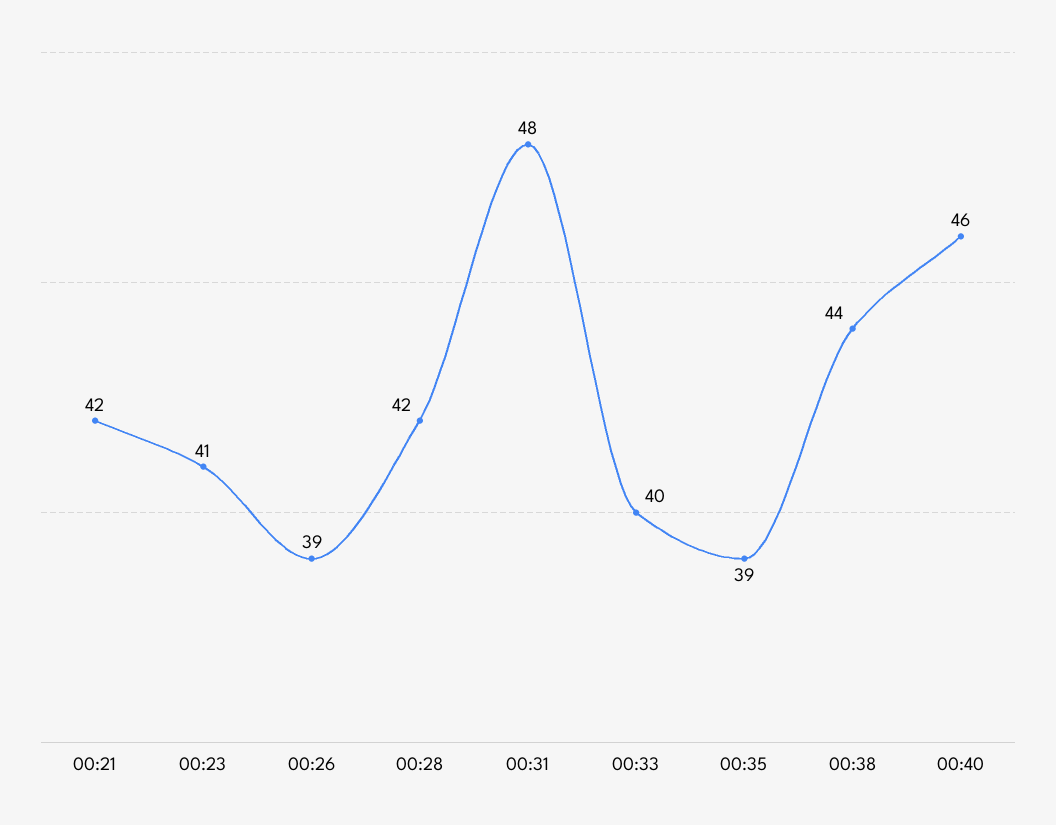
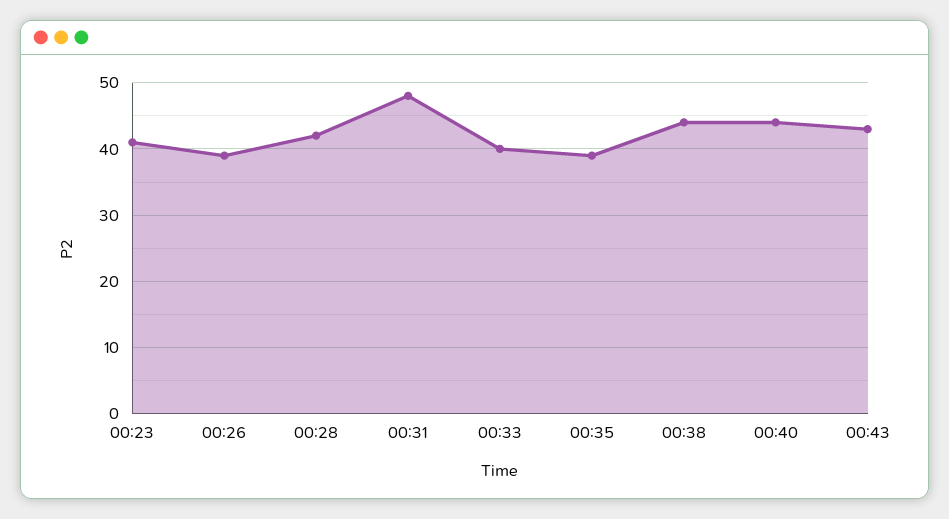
00:21: 42 -> none
00:40: 46 -> 44
00:43: none -> 43

